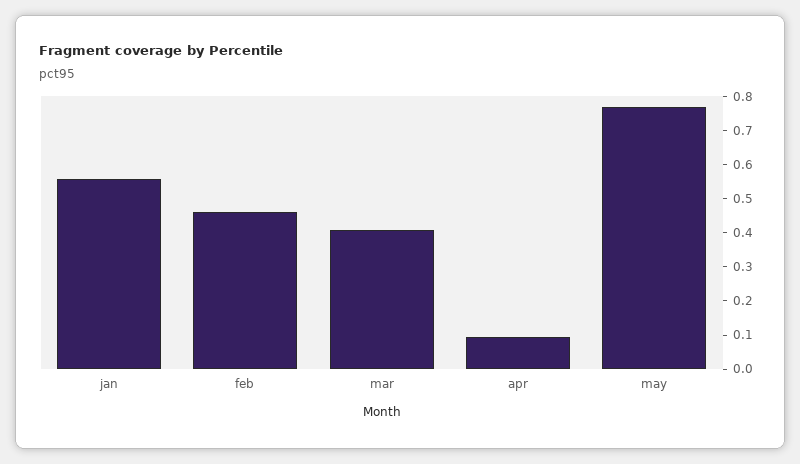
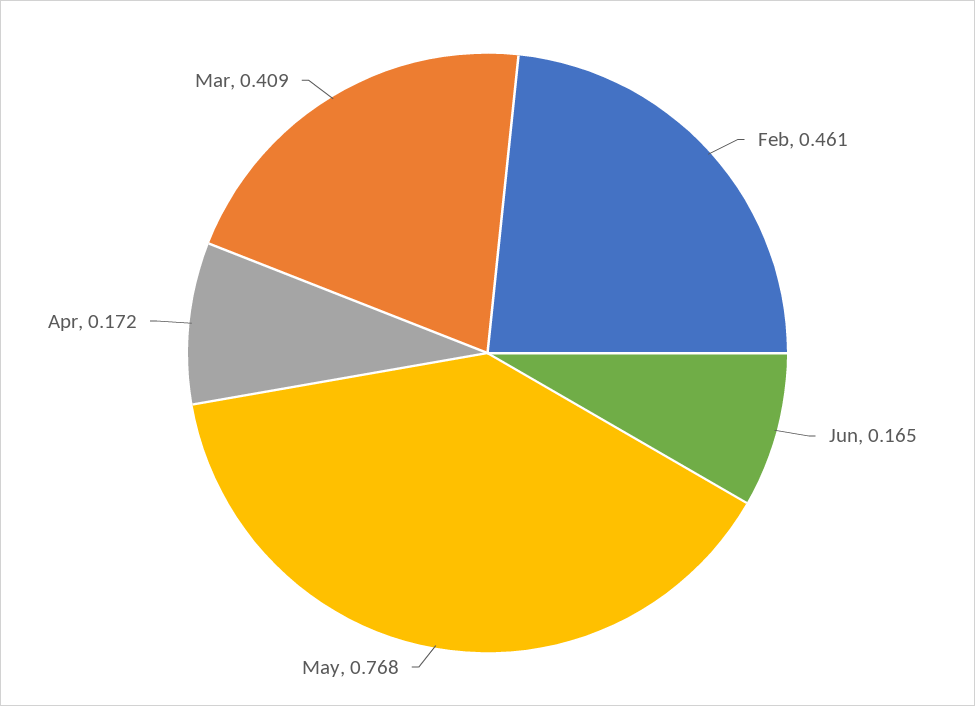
jan: 0.55 -> none
apr: 0.1 -> 0.172
Jun: none -> 0.165

